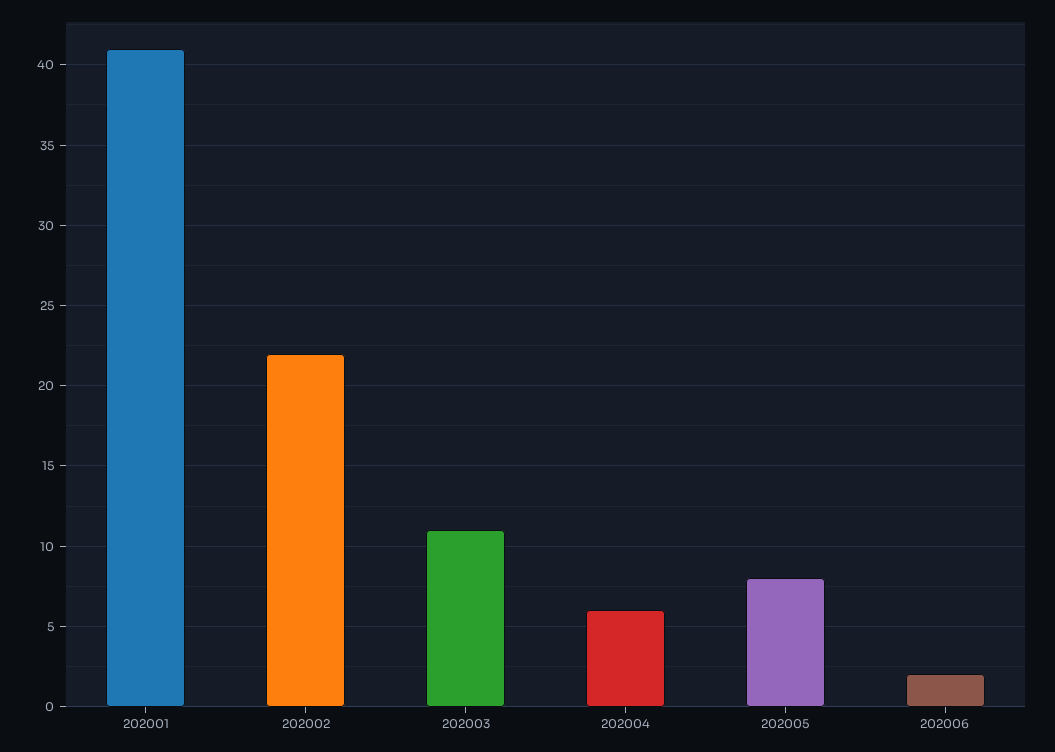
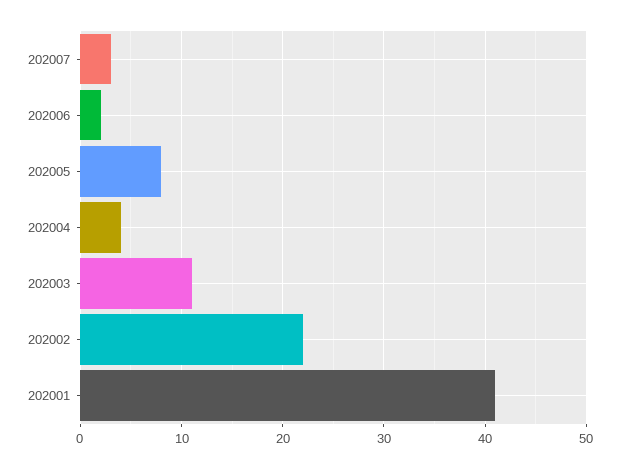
202004: 6 -> 4
202007: none -> 3

